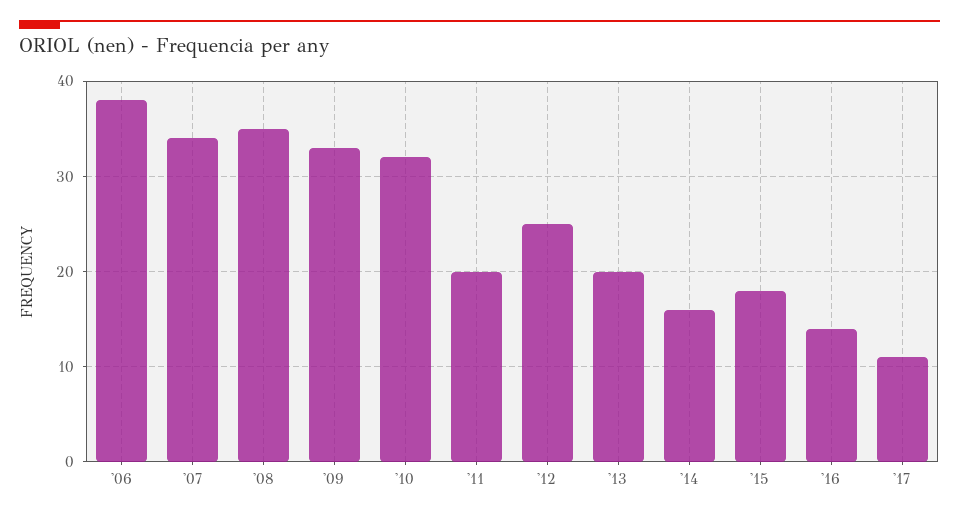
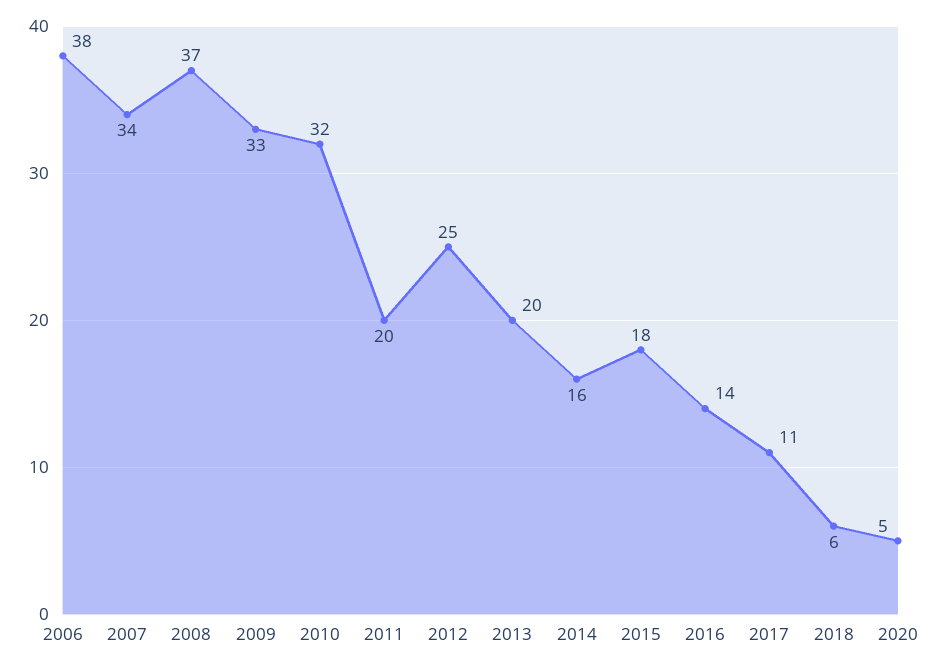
'08: 35 -> 37
2018: none -> 6
2020: none -> 5

